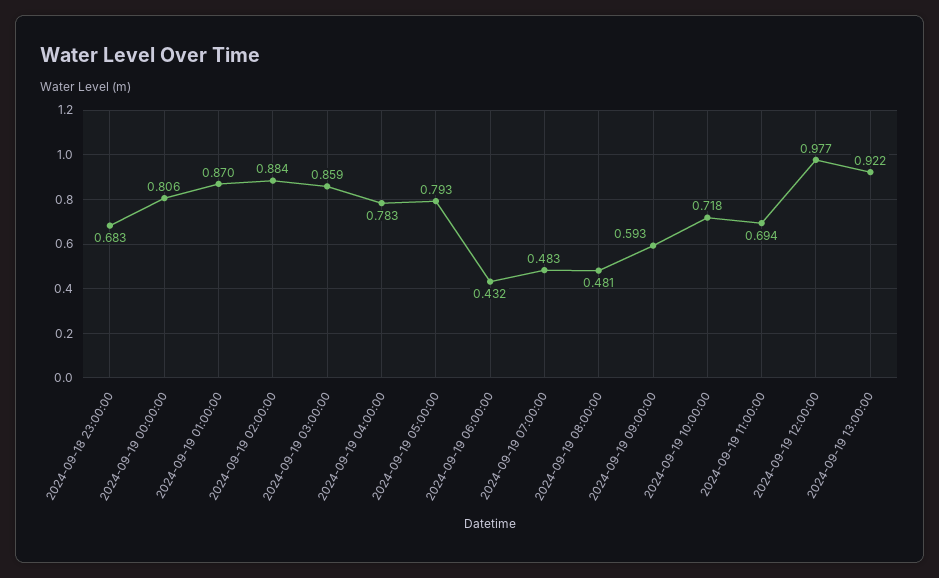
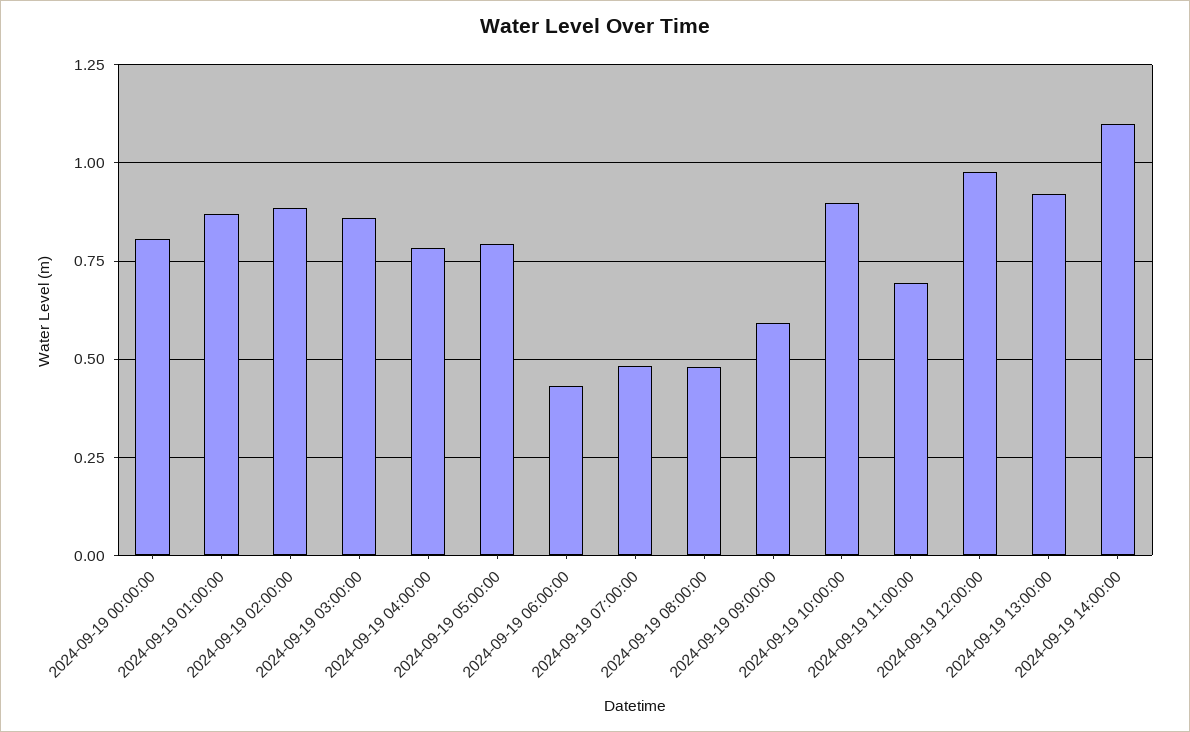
2024-09-18 23:00:00: 0.683 -> none
2024-09-19 10:00:00: 0.718 -> 0.9
2024-09-19 14:00:00: none -> 1.1

